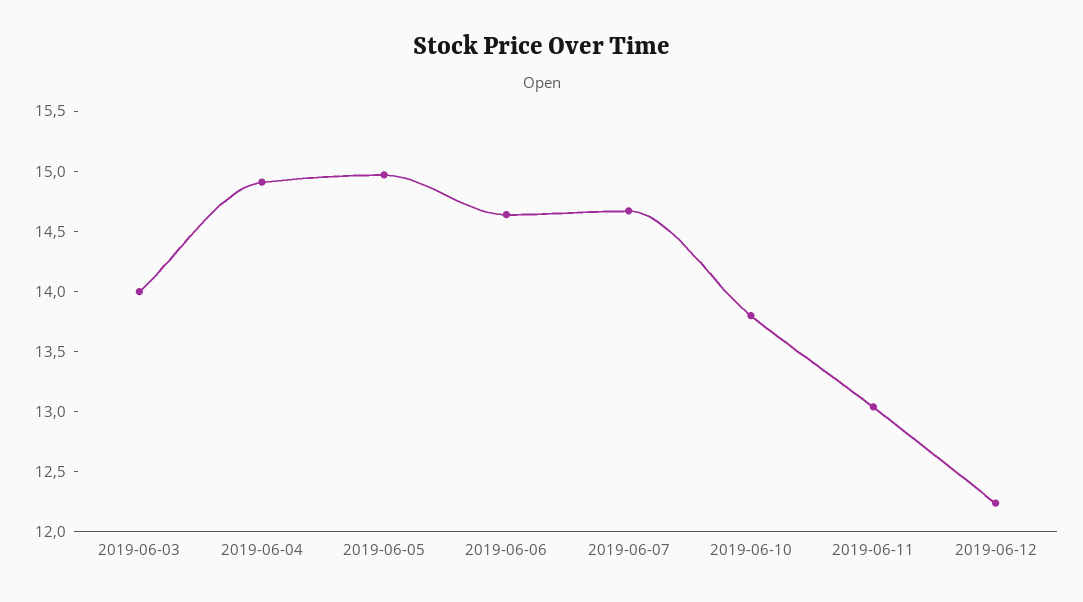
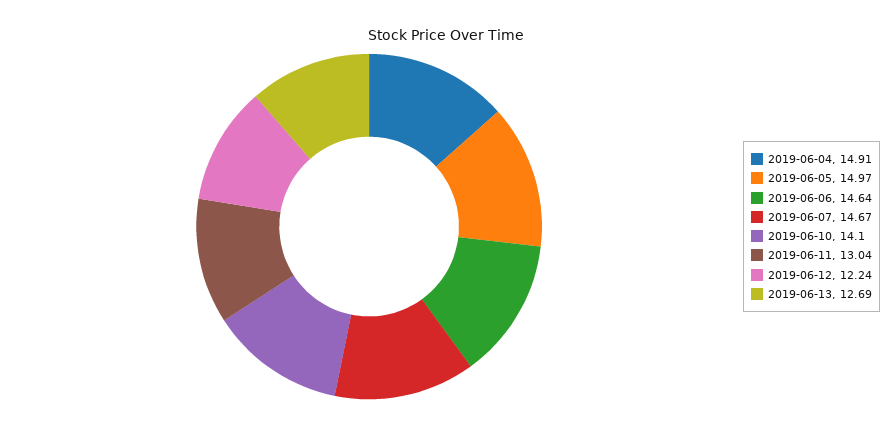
2019-06-03: 14 -> none
2019-06-10: 13.8 -> 14.1
2019-06-13: none -> 12.69

